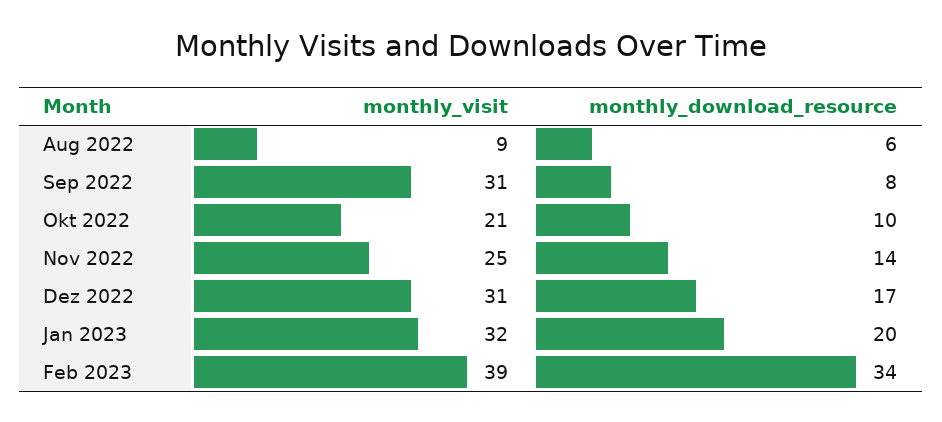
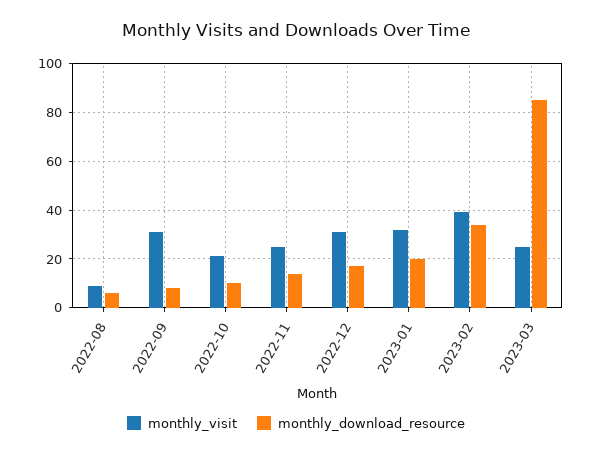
monthly_visit, 2023-03: none -> 25
monthly_download_resource, 2023-03: none -> 85

